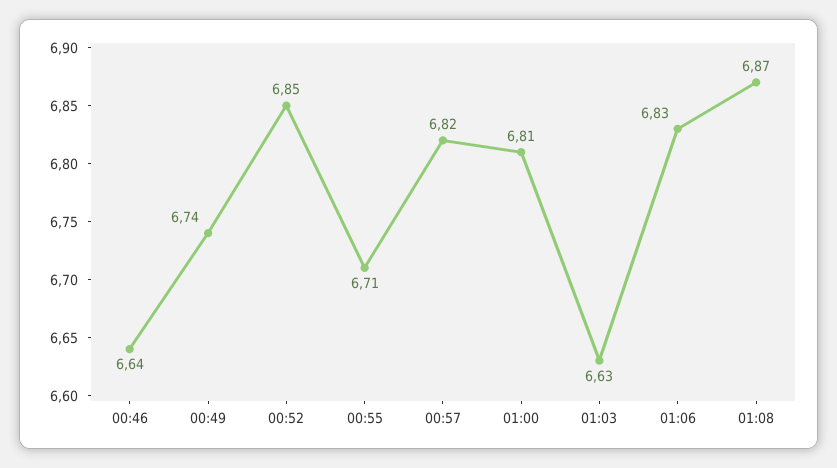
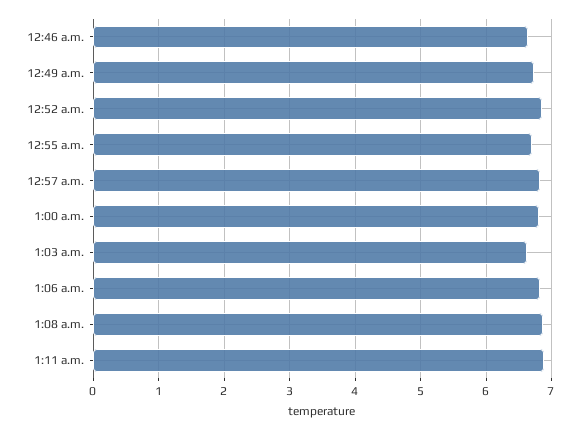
1:11 a.m.: none -> 6.9

